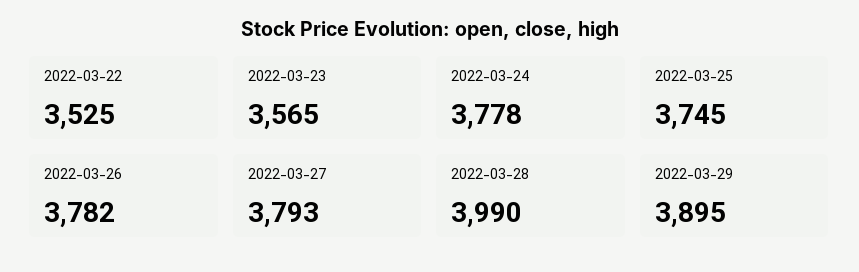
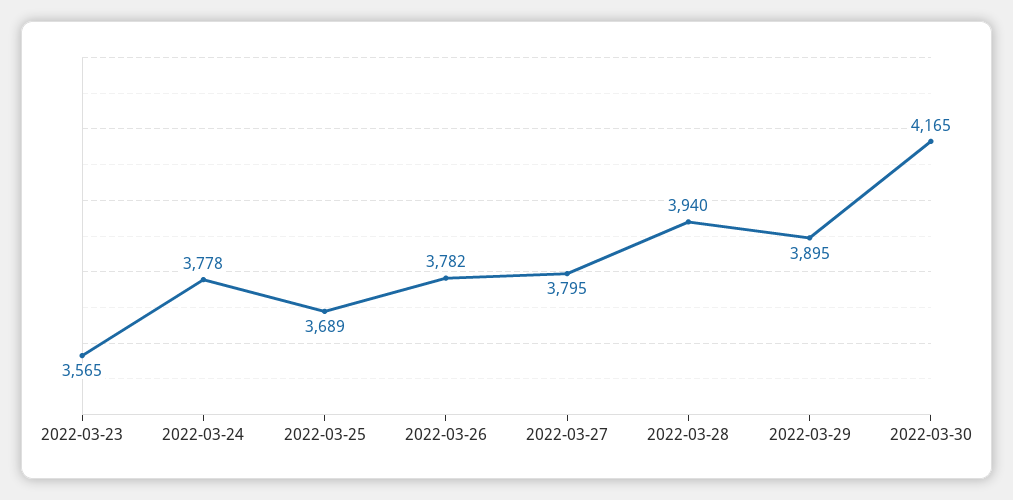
2022-03-22: 3525 -> none
2022-03-25: 3745 -> 3689
2022-03-27: 3793 -> 3795
2022-03-28: 3990 -> 3940
2022-03-30: none -> 4165

